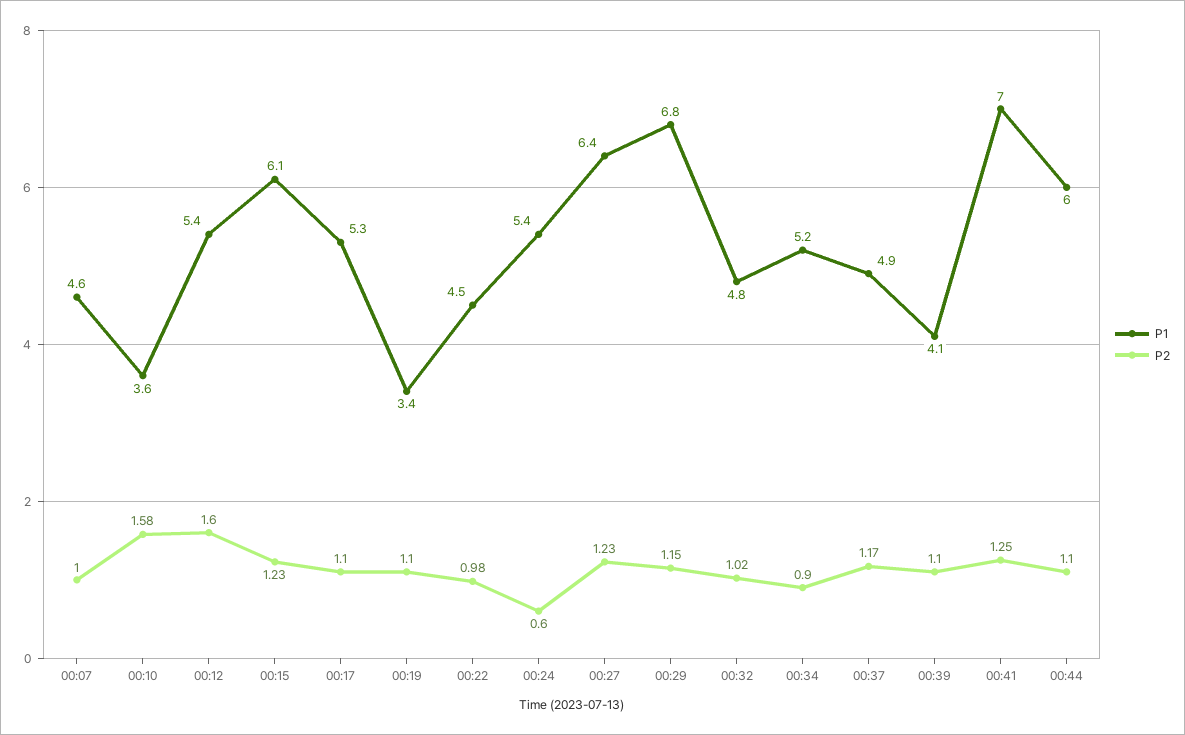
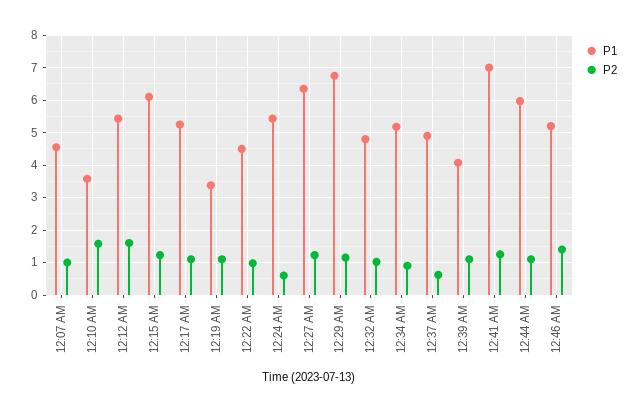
P2, 00:37: 1.17 -> 0.6
P1, 12:46 AM: none -> 5.2
P2, 12:46 AM: none -> 1.4

